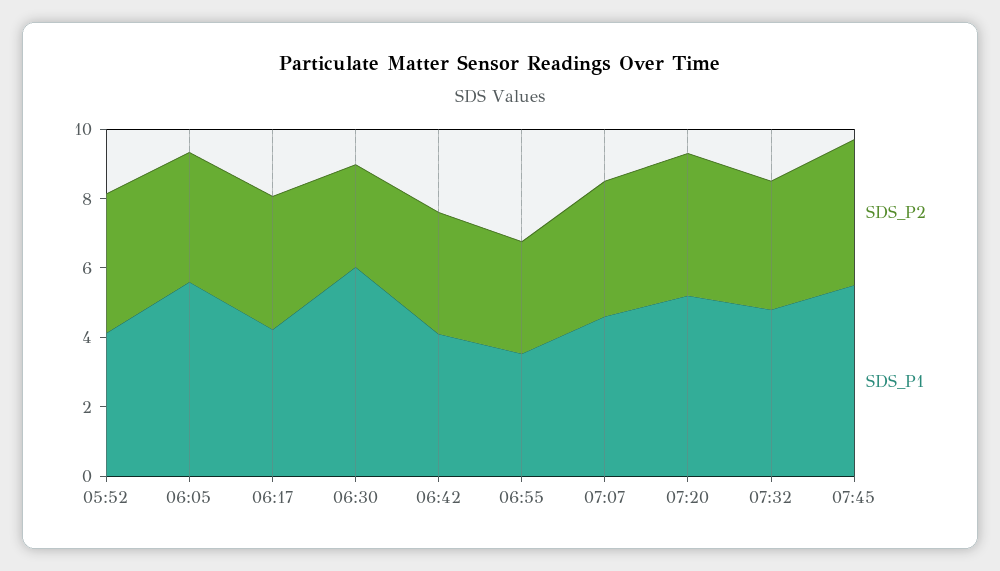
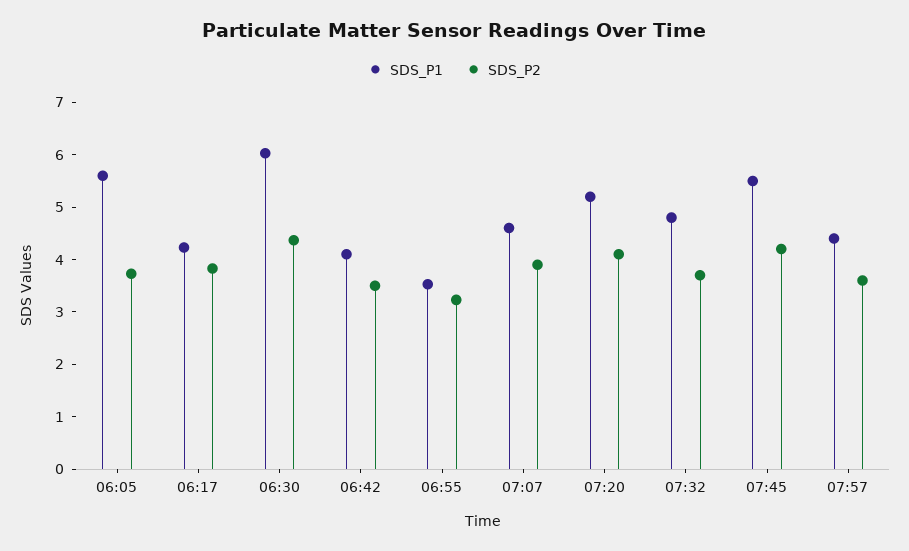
SDS_P2, 05:52: 4 -> none
SDS_P1, 05:52: 4 -> none
SDS_P2, 06:30: 3 -> 4.4
SDS_P1, 07:57: none -> 4.4
SDS_P2, 07:57: none -> 3.6

